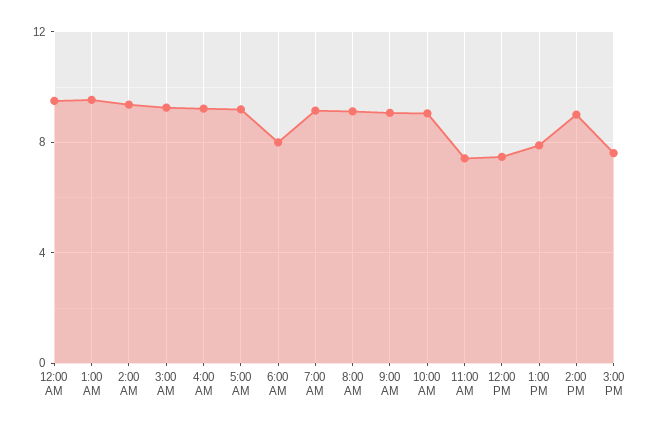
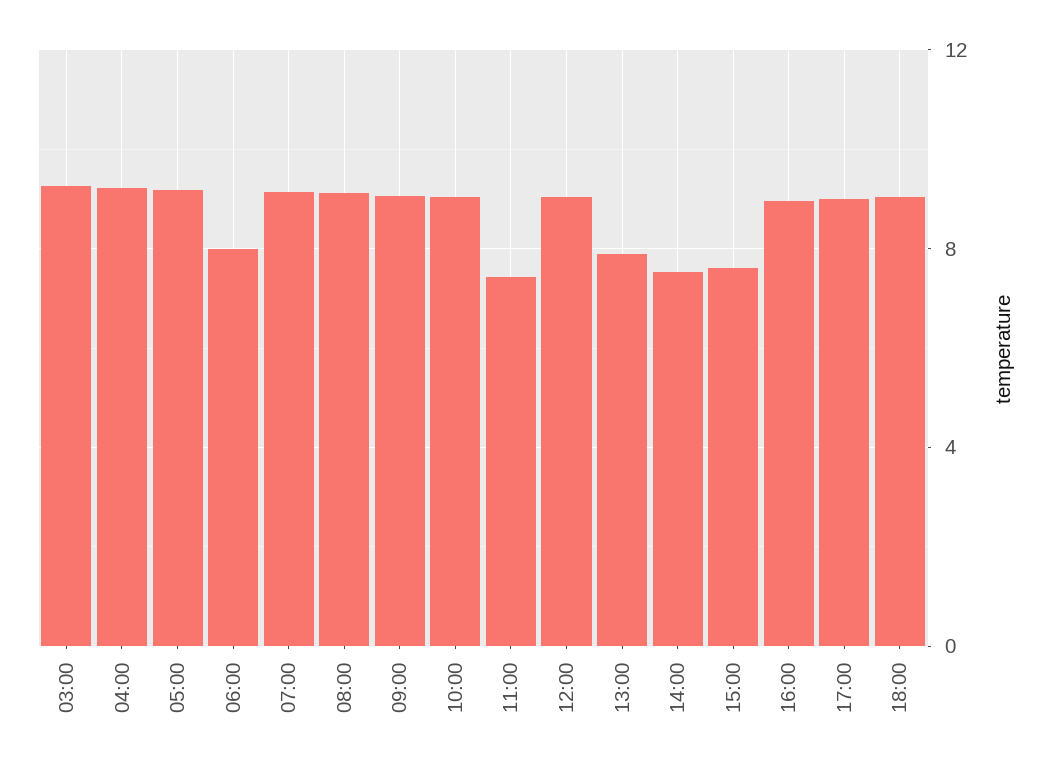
12:00 AM: 9.5 -> none
1:00 AM: 9.5 -> none
2:00 AM: 9.5 -> none
12:00 PM: 7.5 -> 9
2:00 PM: 9 -> 7.5
16:00: none -> 9
17:00: none -> 9
18:00: none -> 9

